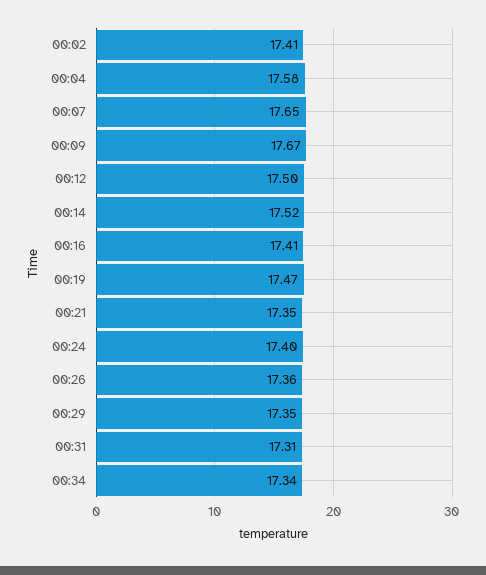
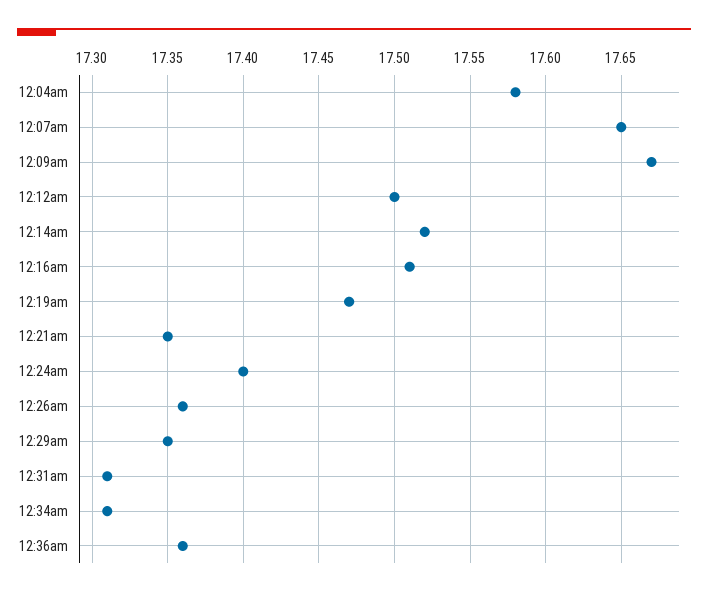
00:02: 17.41 -> none
00:16: 17.41 -> 17.51
00:34: 17.34 -> 17.31
12:36am: none -> 17.36

